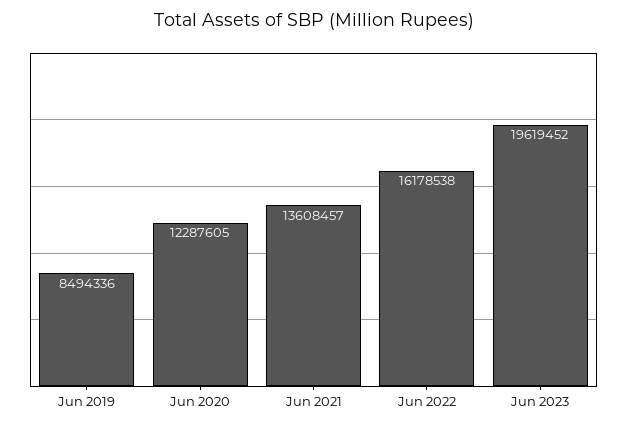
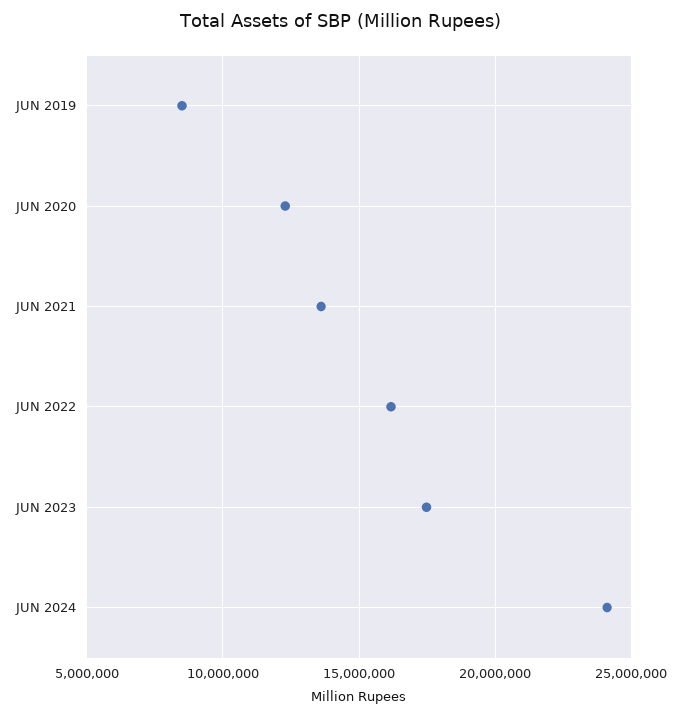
Jun 2023: 19619452 -> 17500000
JUN 2024: none -> 24000000

